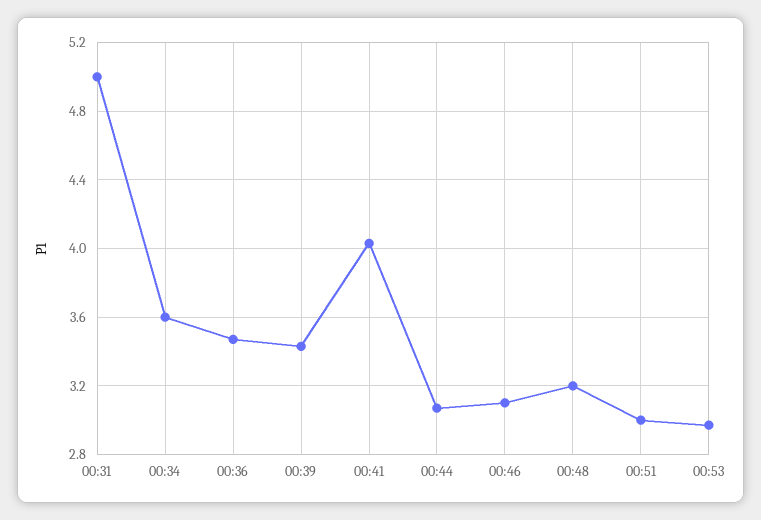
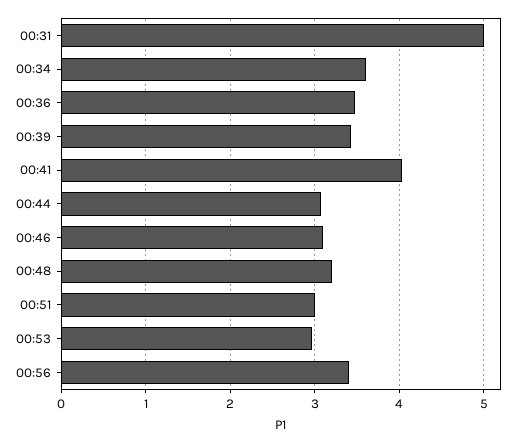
00:56: none -> 3.4

